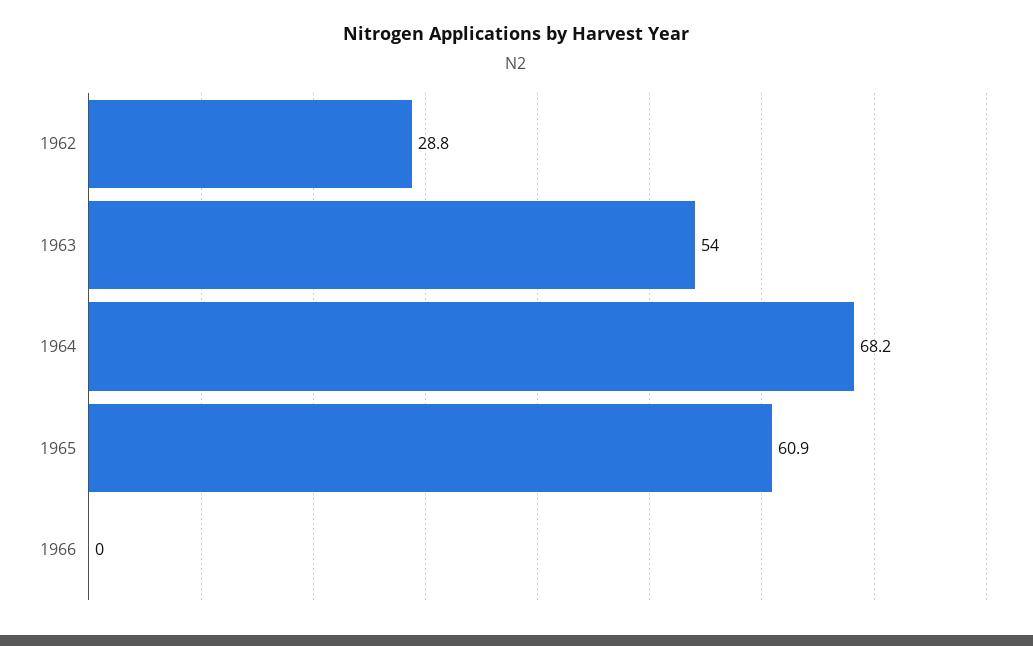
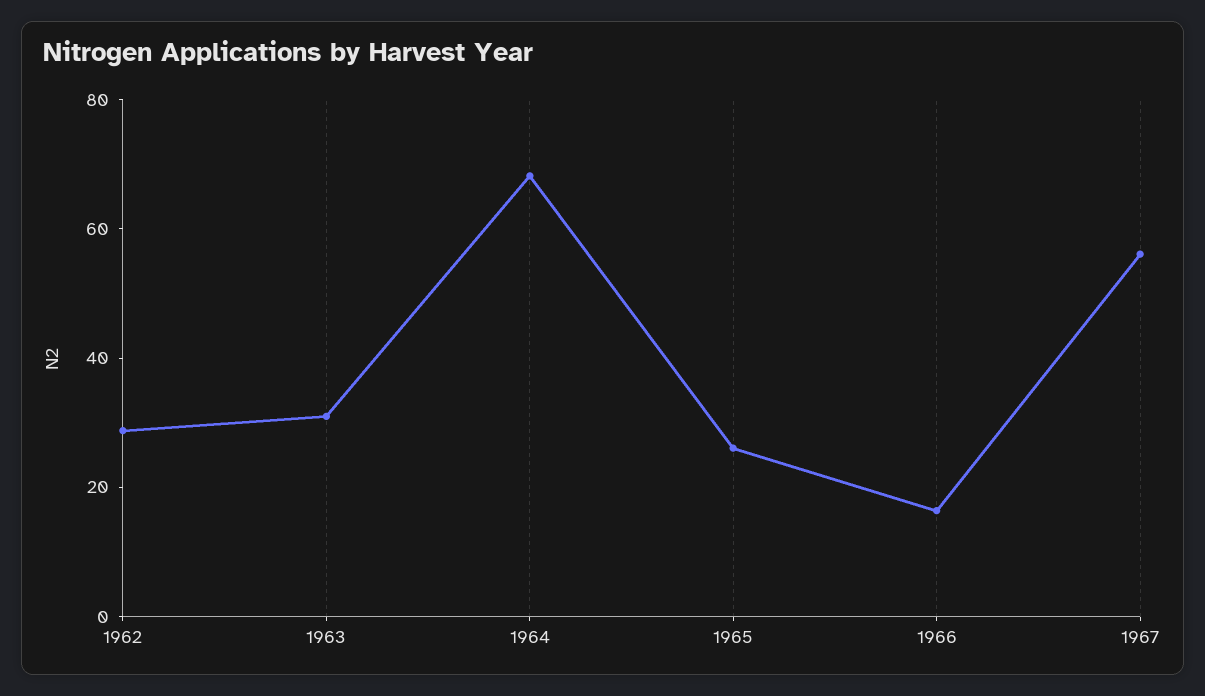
1963: 54 -> 30
1965: 60.9 -> 25
1966: 0 -> 15
1967: none -> 55

